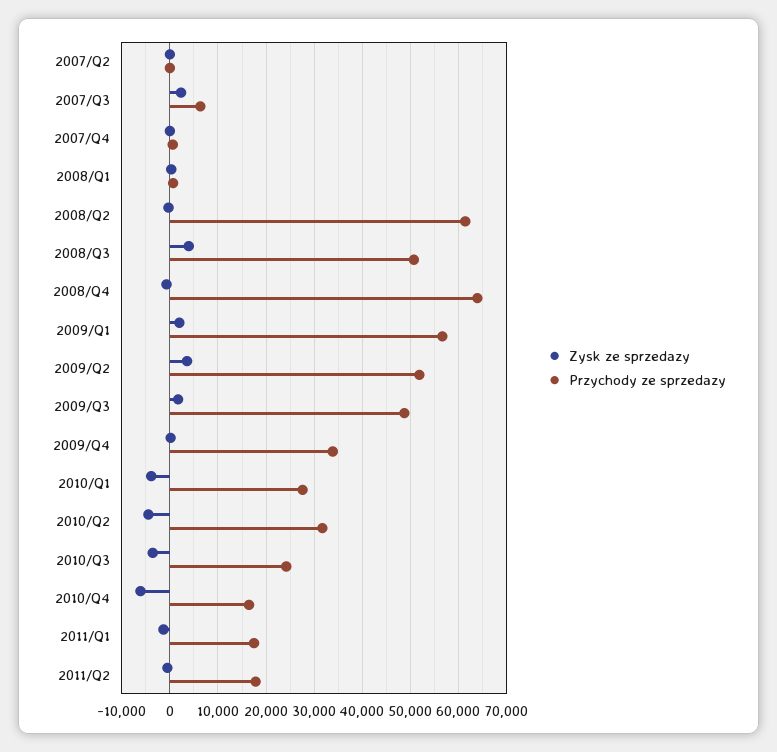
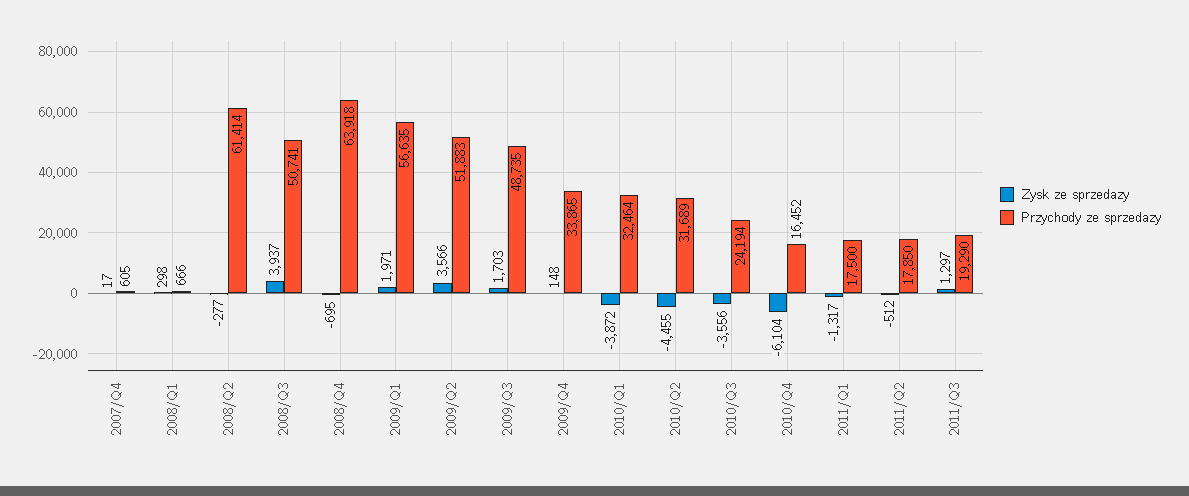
Zysk ze sprzedazy, 2007/Q2: 0 -> none
Przychody ze sprzedazy, 2007/Q2: 0 -> none
Zysk ze sprzedazy, 2007/Q3: 2000 -> none
Przychody ze sprzedazy, 2007/Q3: 6000 -> none
Przychody ze sprzedazy, 2010/Q1: 28000 -> 32464
Zysk ze sprzedazy, 2011/Q3: none -> 1297
Przychody ze sprzedazy, 2011/Q3: none -> 19290

